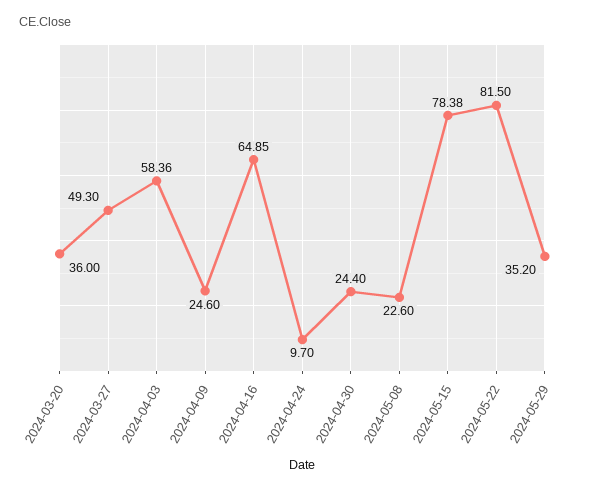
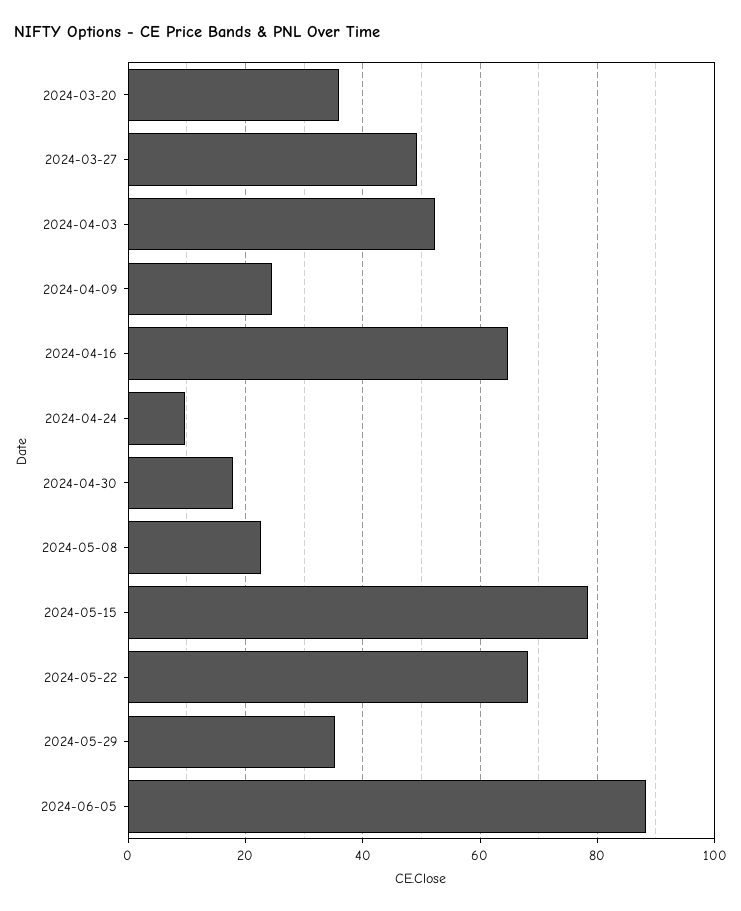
2024-04-03: 58.36 -> 52
2024-04-30: 24.4 -> 18
2024-05-22: 81.5 -> 68
2024-06-05: none -> 88

